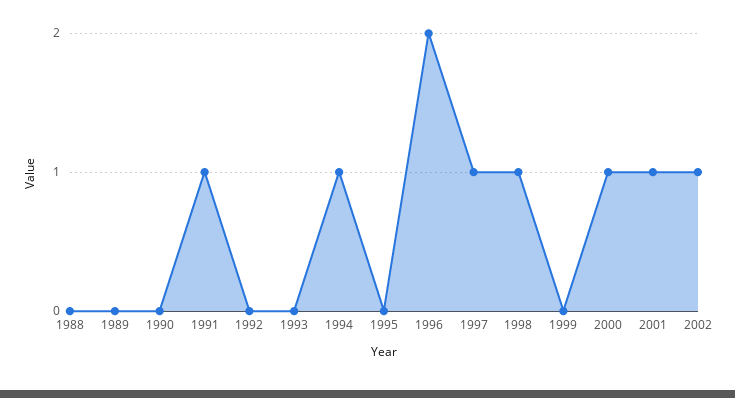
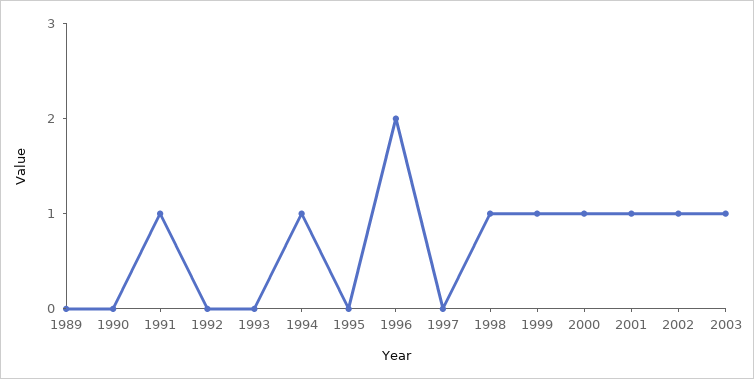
1988: 0 -> none
1997: 1 -> 0
1999: 0 -> 1
2003: none -> 1

